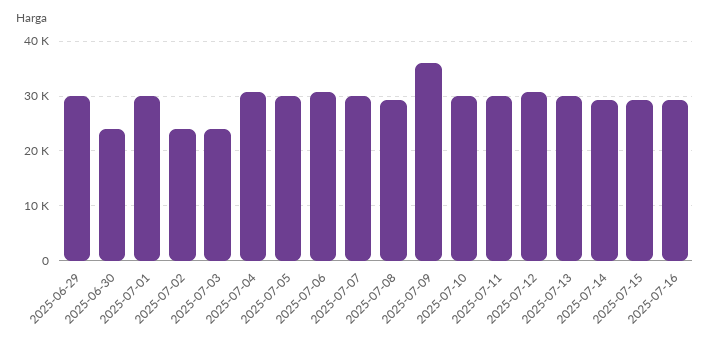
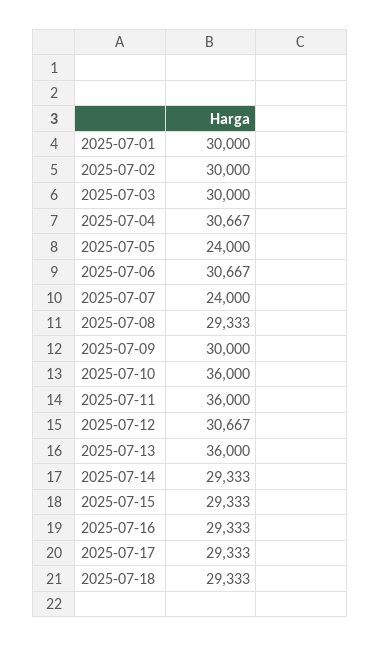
2025-06-29: 30000 -> none
2025-06-30: 24000 -> none
2025-07-02: 24000 -> 30000
2025-07-03: 24000 -> 30000
2025-07-05: 30000 -> 24000
2025-07-07: 30000 -> 24000
2025-07-09: 36000 -> 30000
2025-07-10: 30000 -> 36000
2025-07-11: 30000 -> 36000
2025-07-13: 30000 -> 36000
2025-07-17: none -> 29333
2025-07-18: none -> 29333

